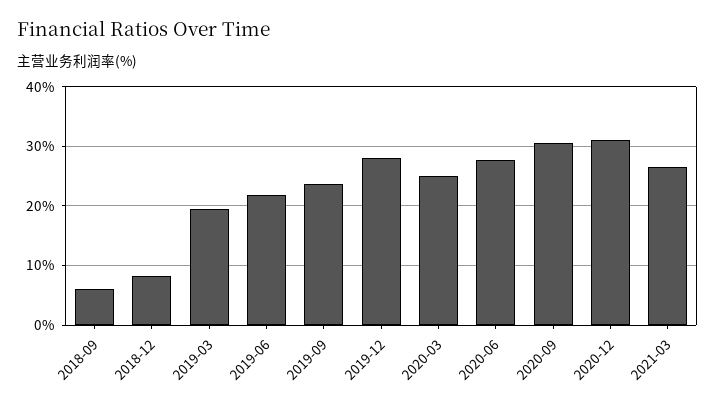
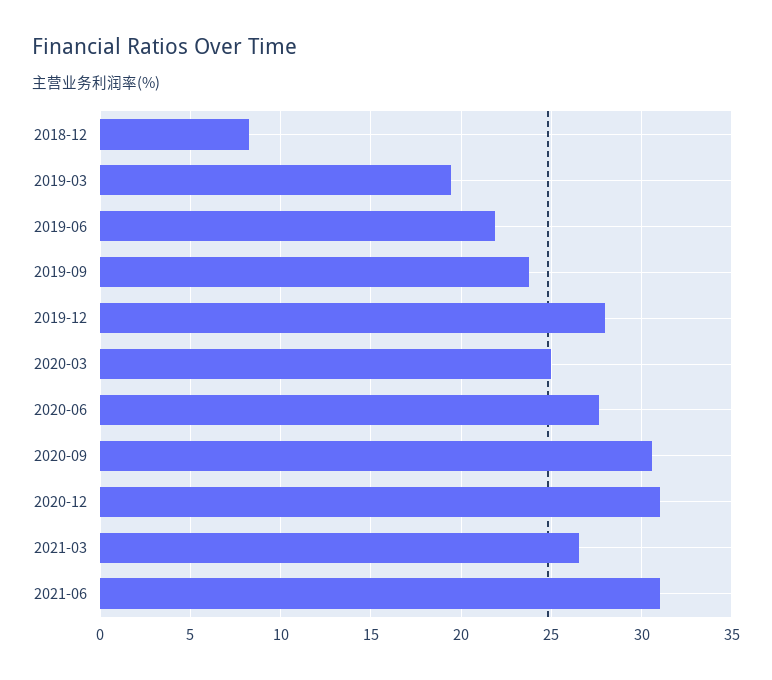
2018-09: 6 -> none
2021-06: none -> 31

